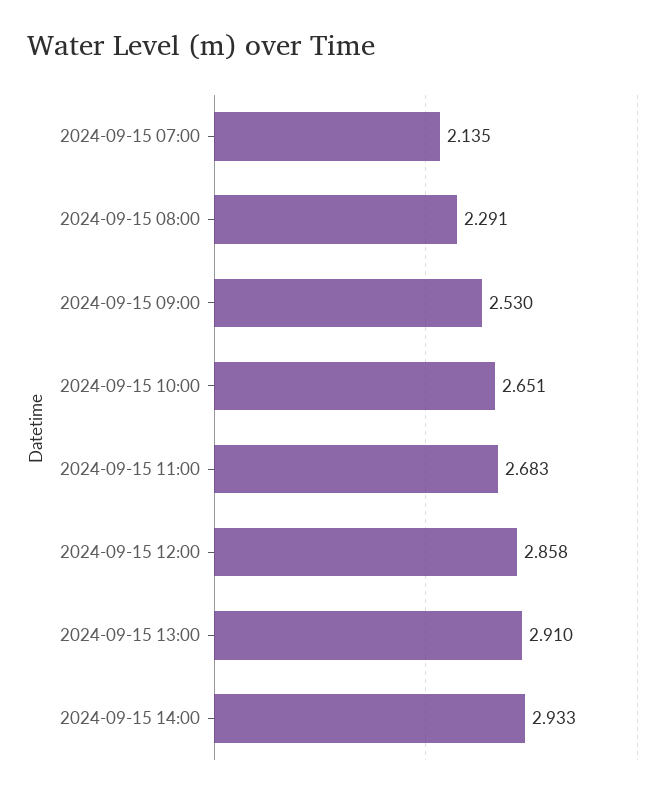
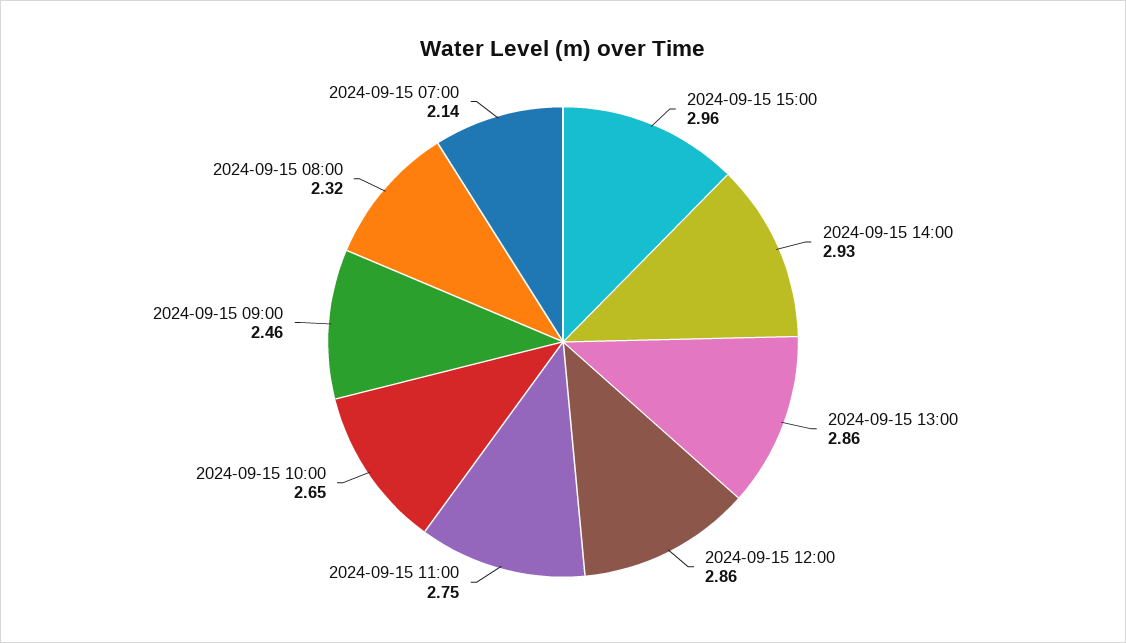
2024-09-15 08:00: 2.291 -> 2.32
2024-09-15 09:00: 2.53 -> 2.46
2024-09-15 11:00: 2.683 -> 2.75
2024-09-15 13:00: 2.91 -> 2.86
2024-09-15 15:00: none -> 2.96

